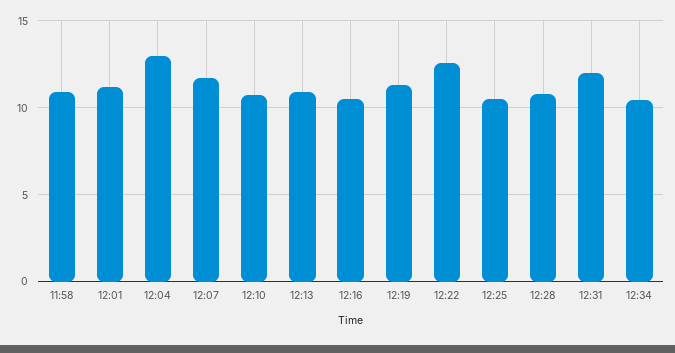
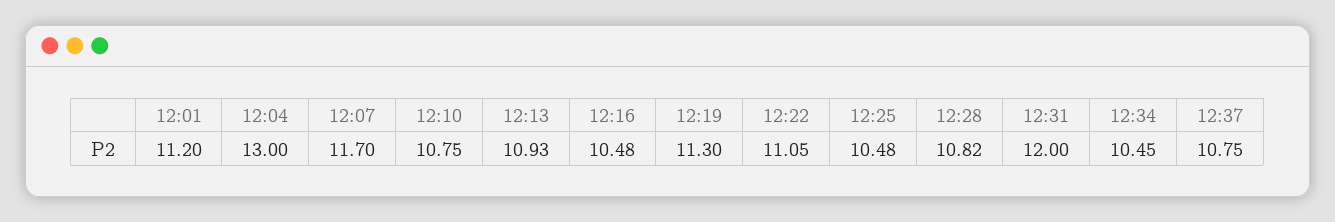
11:58: 11 -> none
12:22: 12.5 -> 11.05
12:37: none -> 10.75

